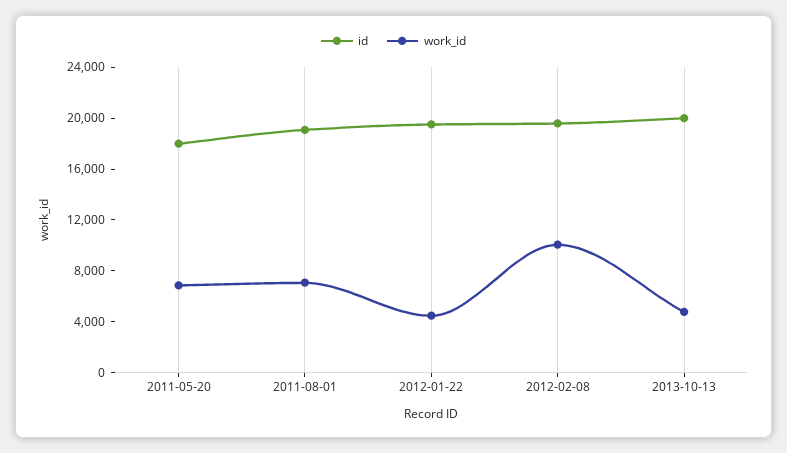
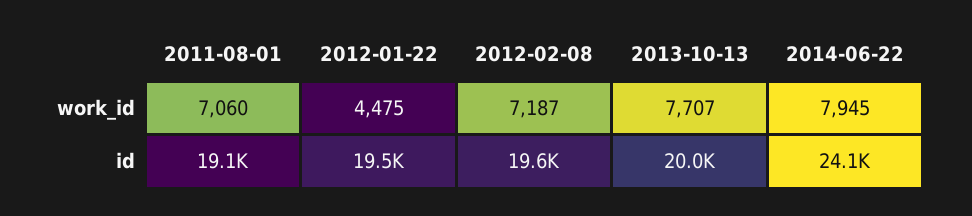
id, 2011-05-20: 18000 -> none
work_id, 2011-05-20: 7000 -> none
work_id, 2012-02-08: 10000 -> 7187
work_id, 2013-10-13: 5000 -> 7707
work_id, 2014-06-22: none -> 7945
id, 2014-06-22: none -> 24100

